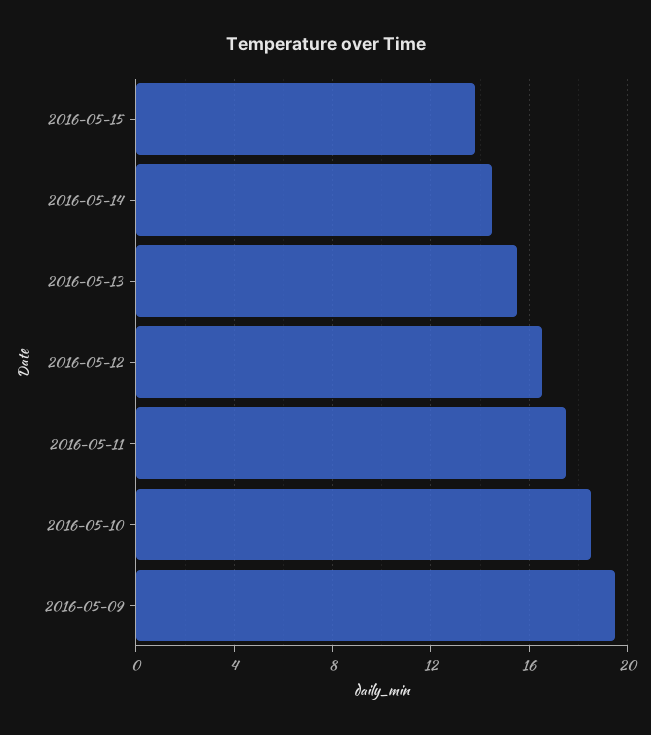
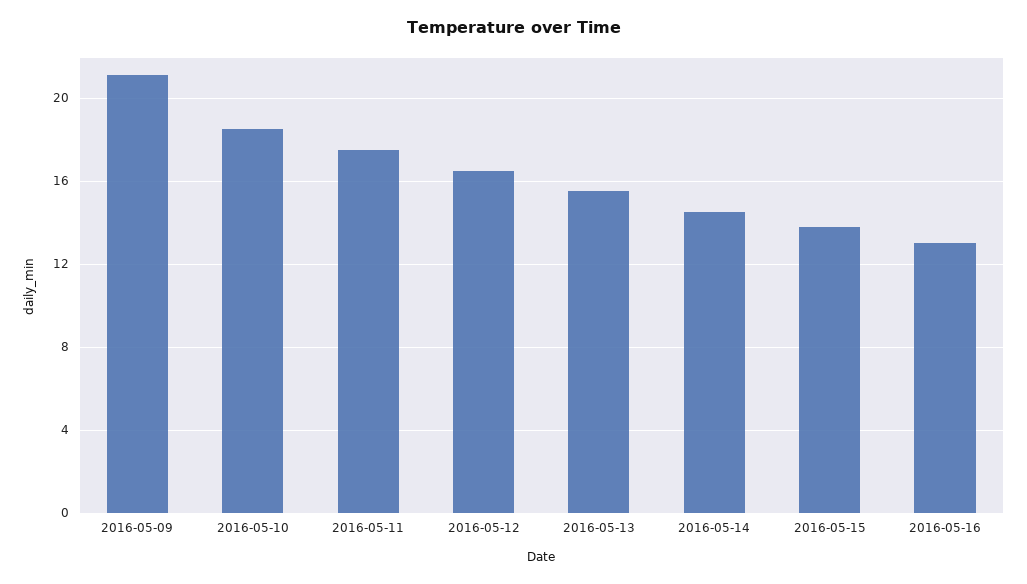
2016-05-09: 19.5 -> 21
2016-05-16: none -> 13

